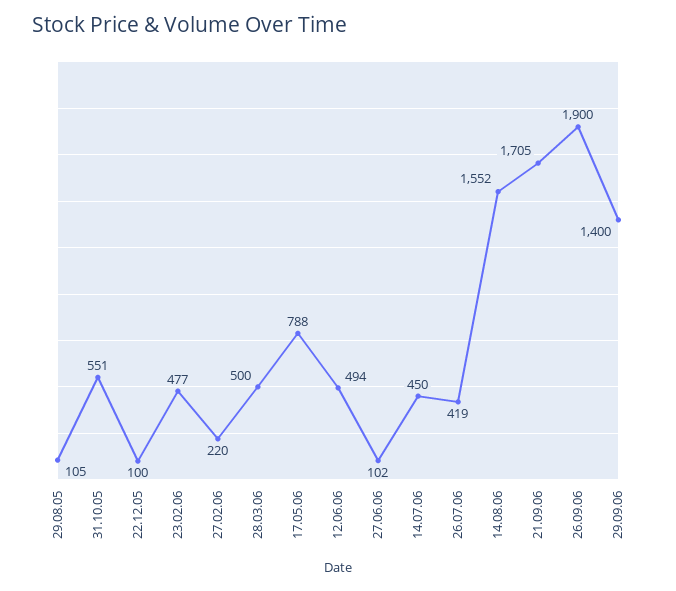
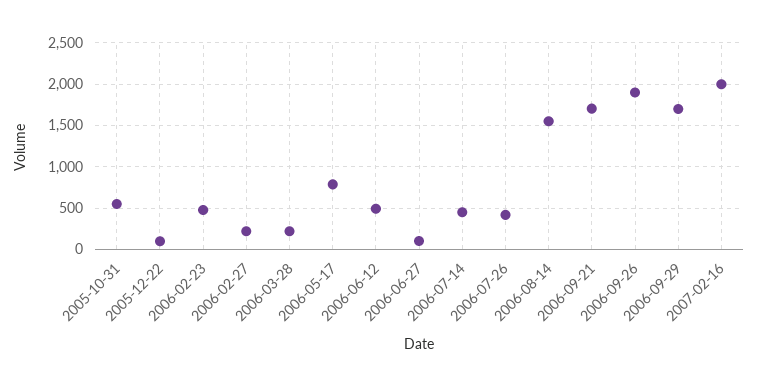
29.08.05: 105 -> none
28.03.06: 500 -> 200
29.09.06: 1400 -> 1700
2007-02-16: none -> 2000

